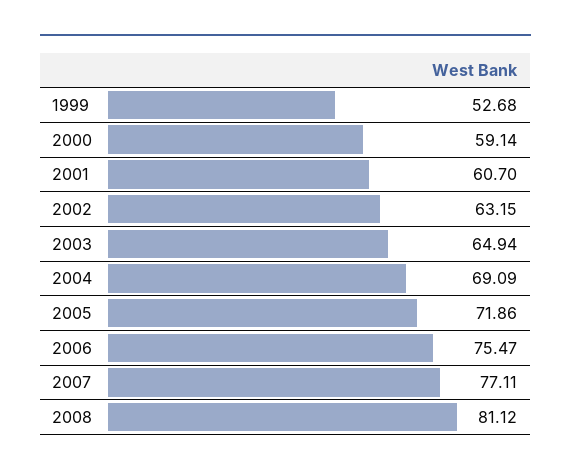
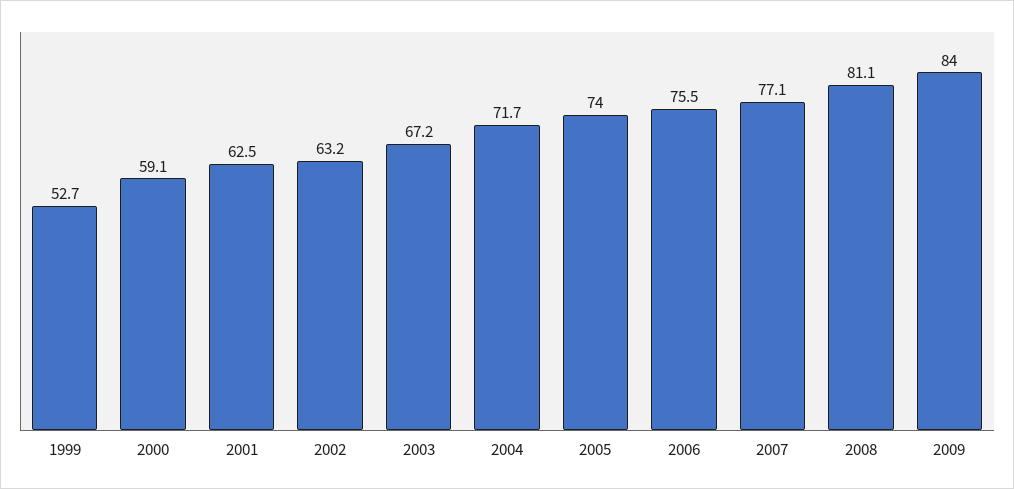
2001: 60.7 -> 62.5
2003: 64.94 -> 67.2
2004: 69.09 -> 71.7
2005: 71.86 -> 74
2009: none -> 84

